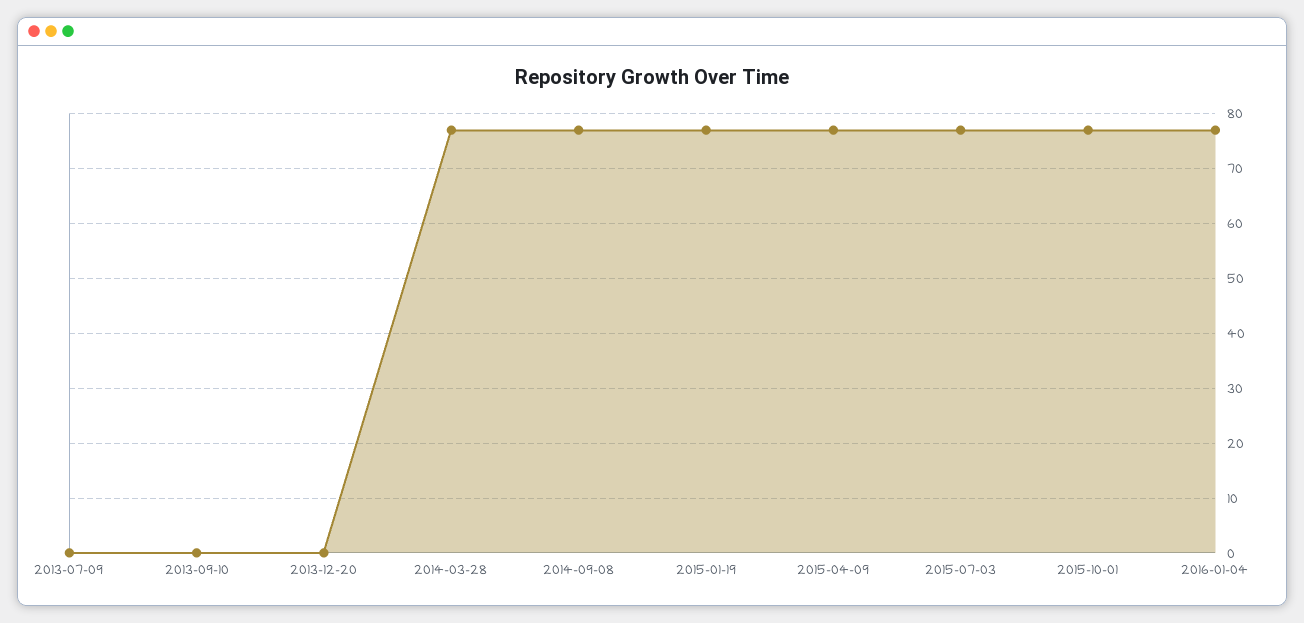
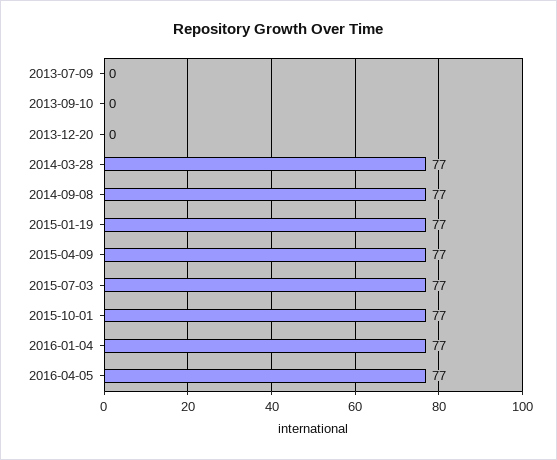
2016-04-05: none -> 77

